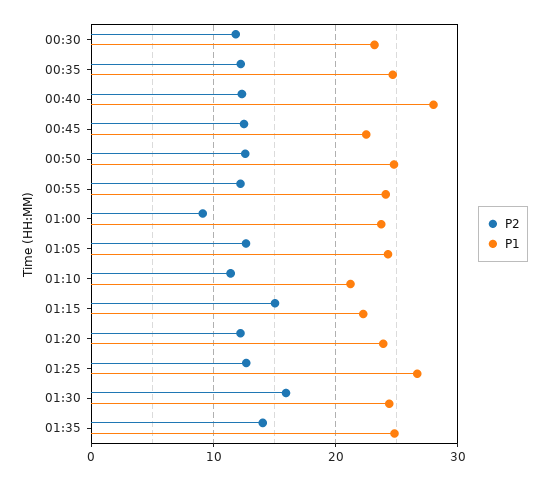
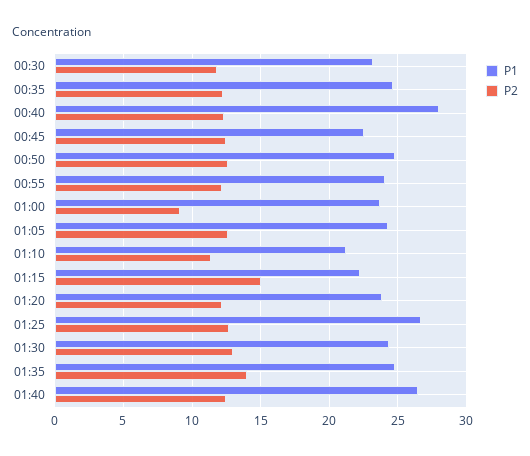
P2, 01:30: 16 -> 13
P1, 01:40: none -> 26.5
P2, 01:40: none -> 12.5

